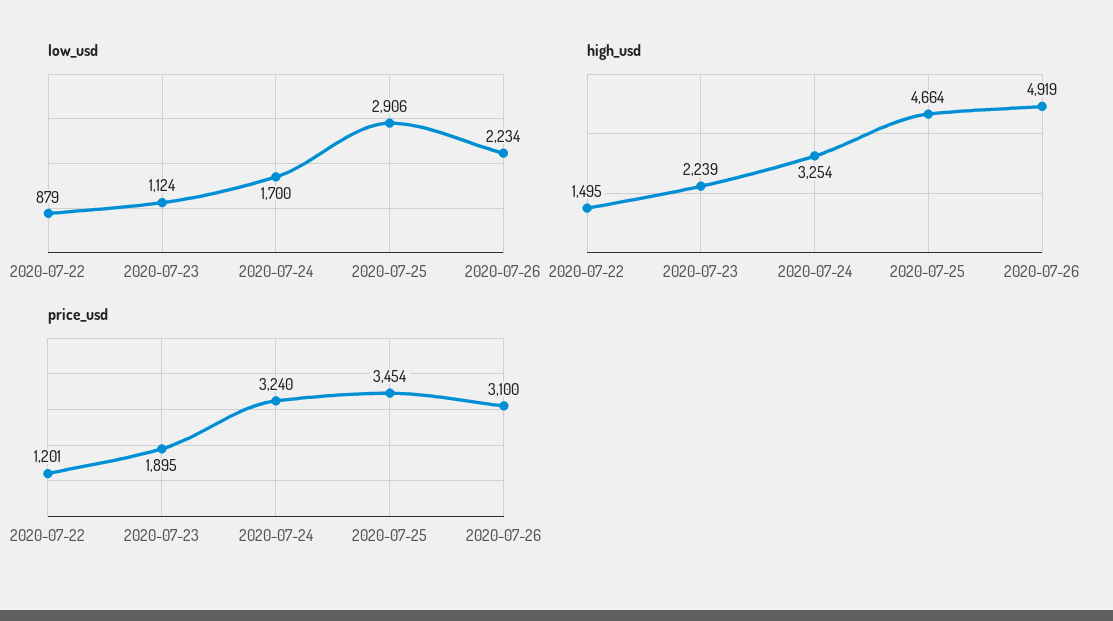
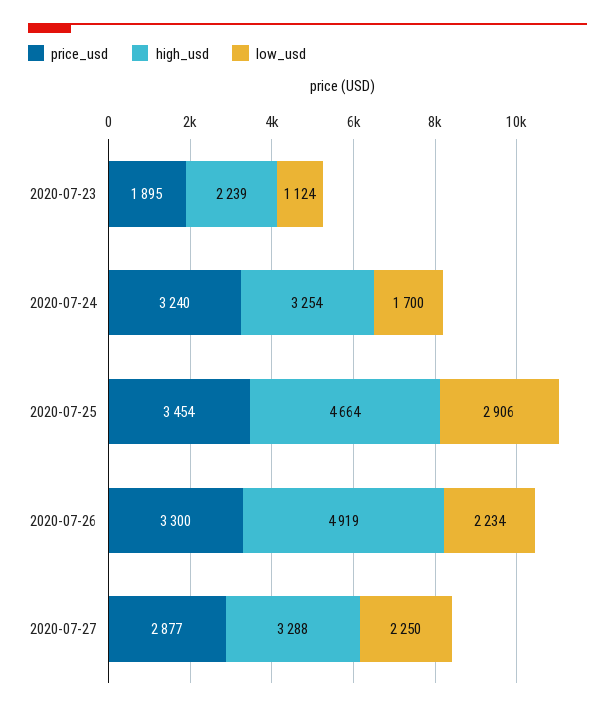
low_usd, 2020-07-22: 879 -> none
high_usd, 2020-07-22: 1495 -> none
price_usd, 2020-07-22: 1201 -> none
price_usd, 2020-07-26: 3100 -> 3300
price_usd, 2020-07-27: none -> 2877
high_usd, 2020-07-27: none -> 3288
low_usd, 2020-07-27: none -> 2250

